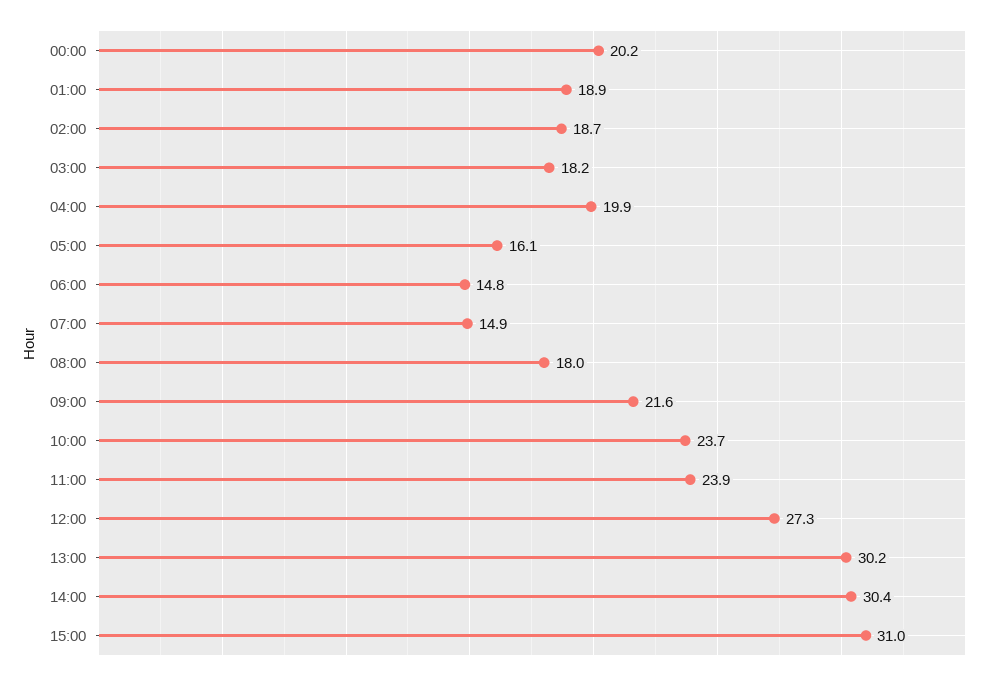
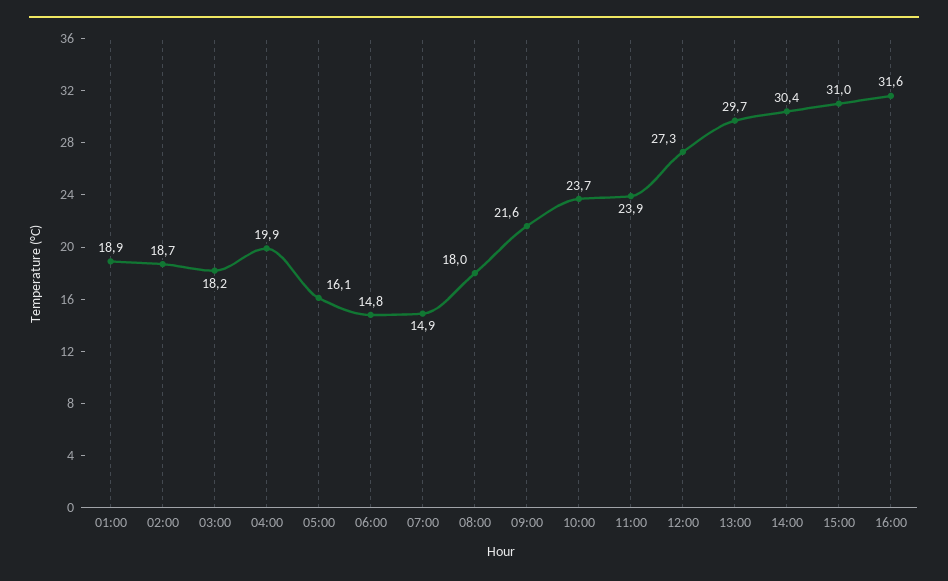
00:00: 20.2 -> none
13:00: 30.2 -> 29.7
16:00: none -> 31.6

